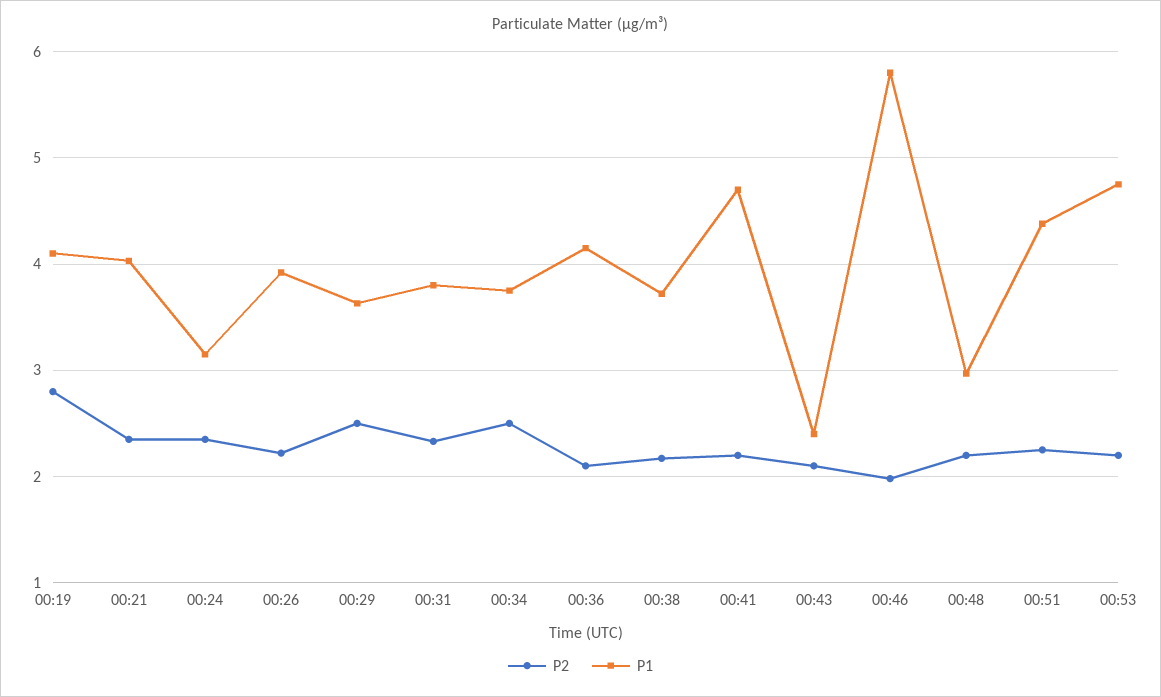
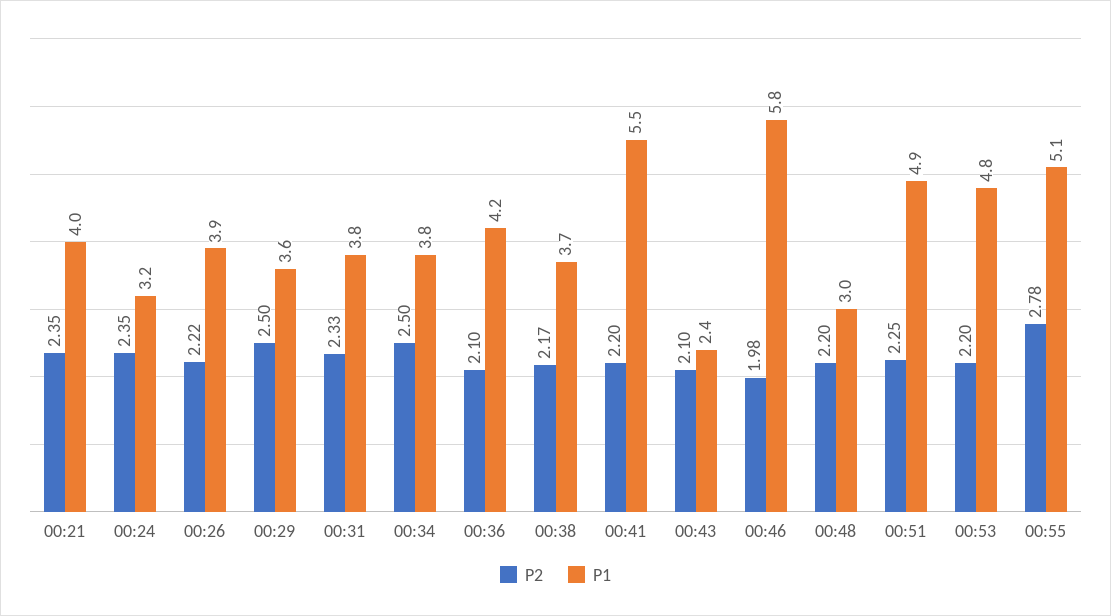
P2, 00:19: 2.8 -> none
P1, 00:19: 4.1 -> none
P1, 00:41: 4.7 -> 5.5
P1, 00:51: 4.4 -> 4.9
P2, 00:55: none -> 2.78
P1, 00:55: none -> 5.1

